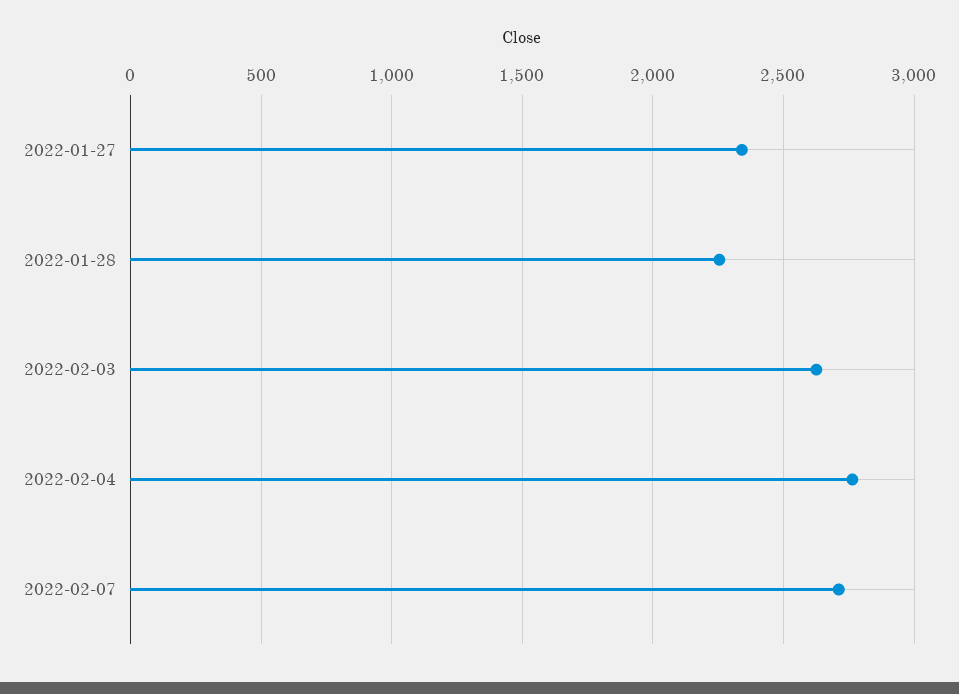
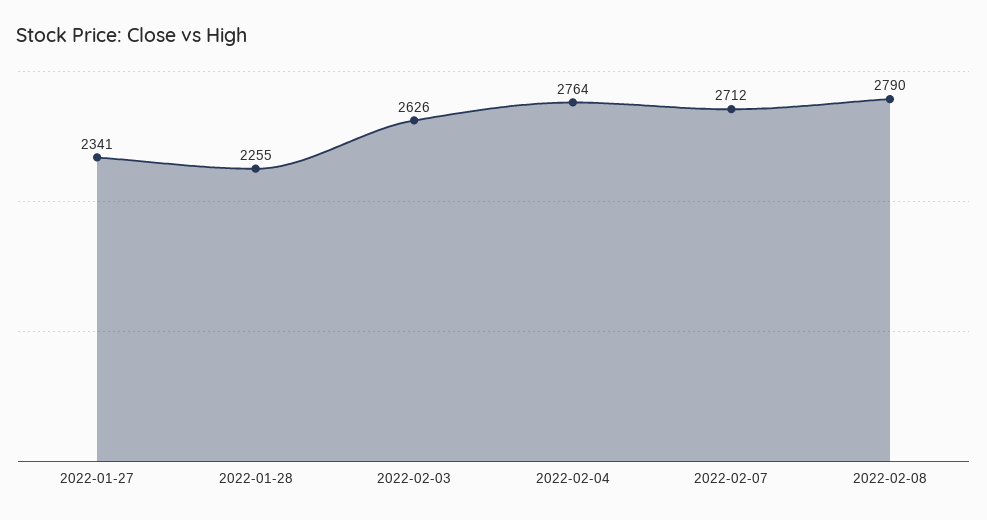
2022-02-08: none -> 2790

